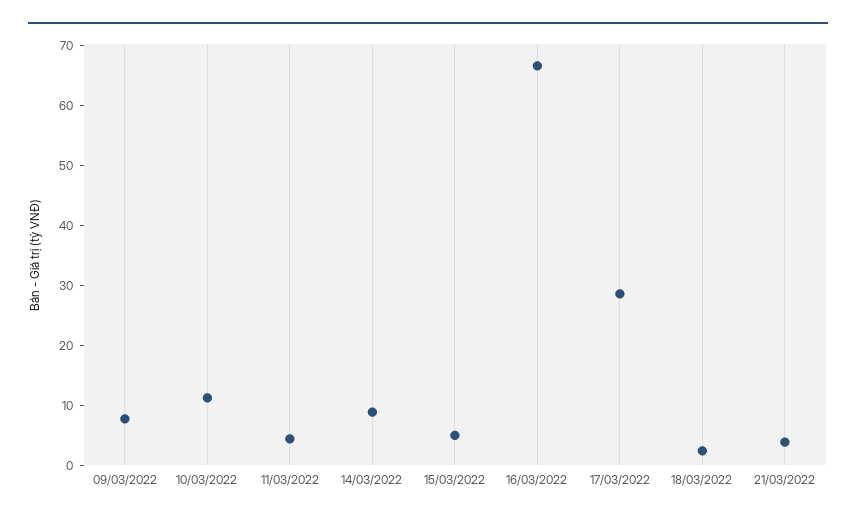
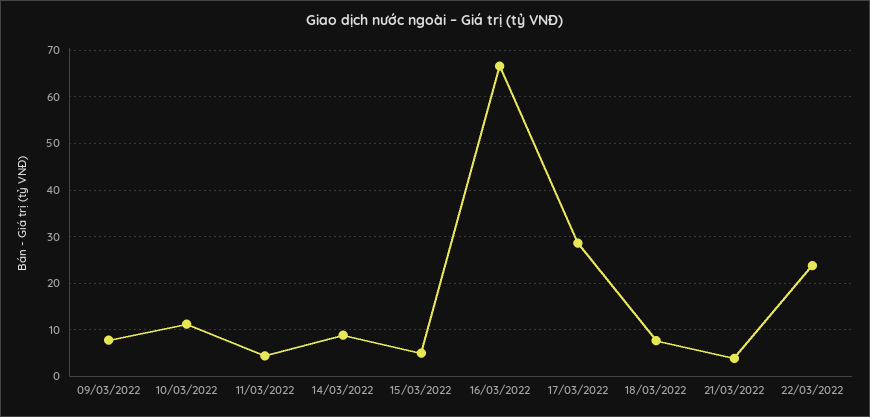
18/03/2022: 2 -> 8
22/03/2022: none -> 24

